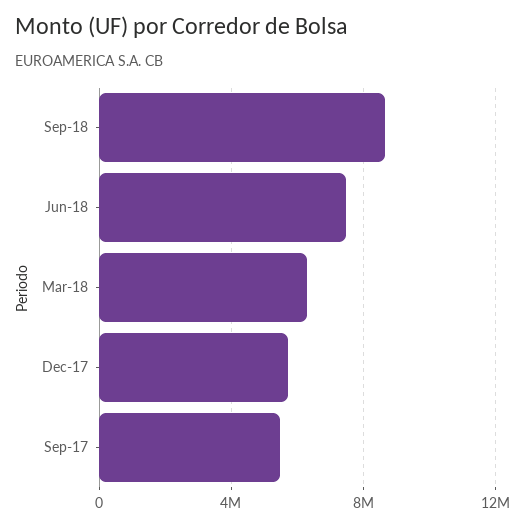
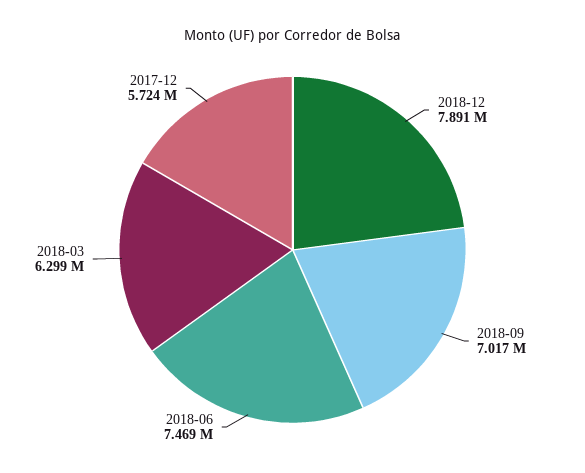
Sep-18: 8500000 -> 7017000
Sep-17: 5500000 -> none
2018-12: none -> 7891000

